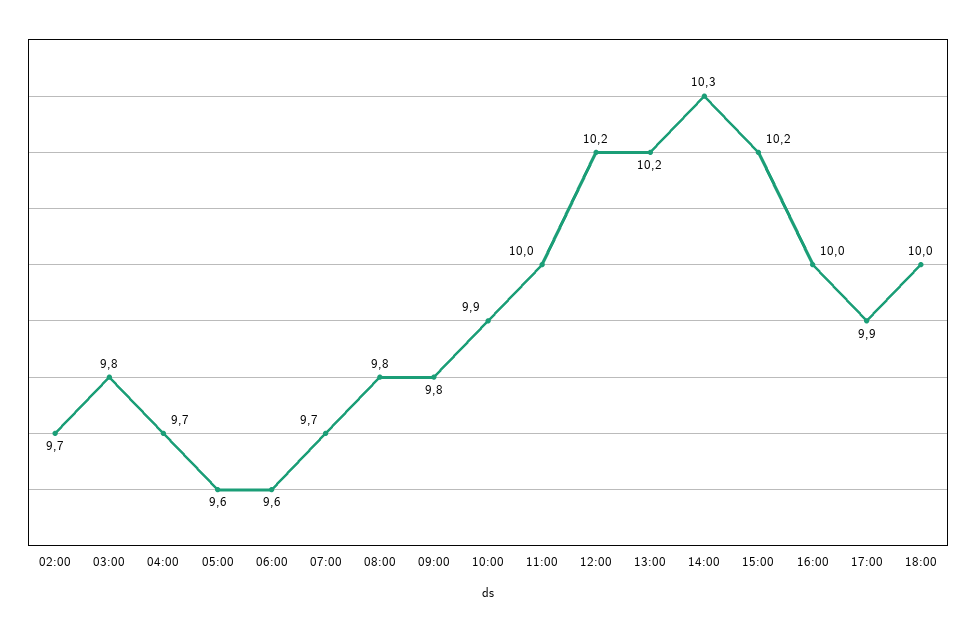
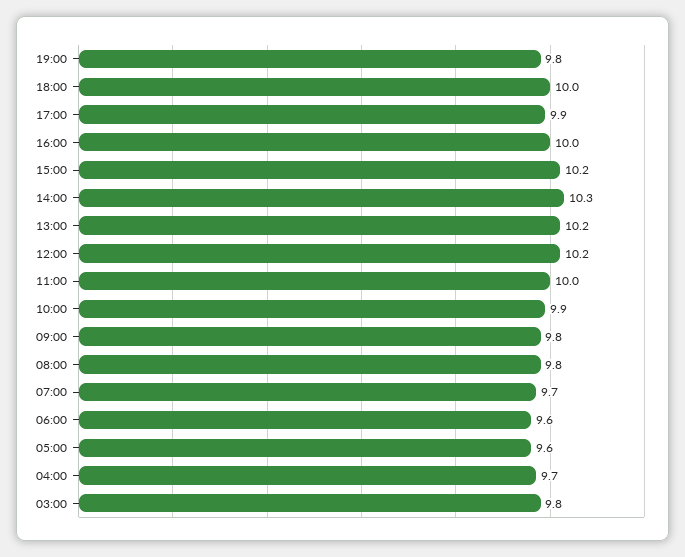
02:00: 9.7 -> none
19:00: none -> 9.8

